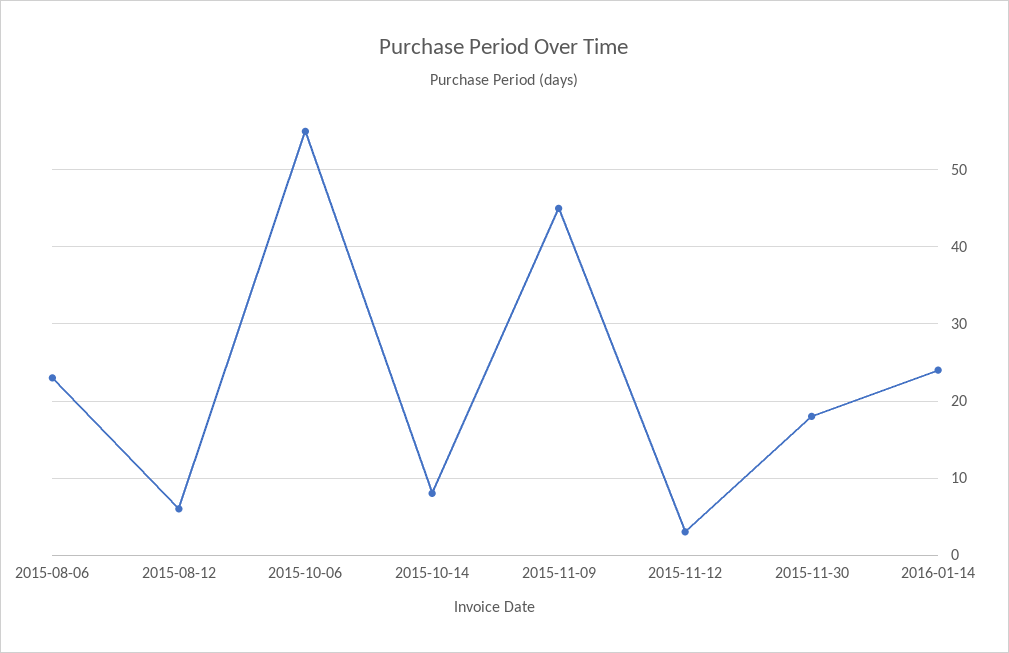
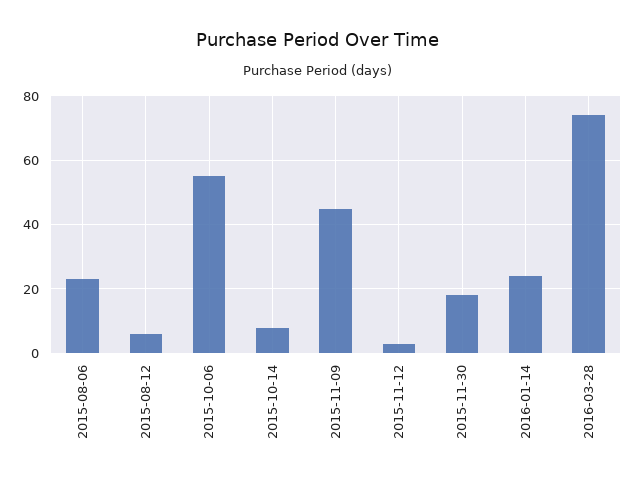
2016-03-28: none -> 75

